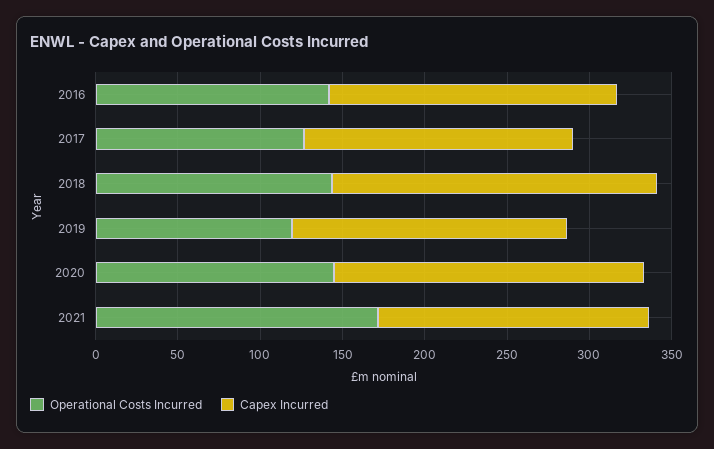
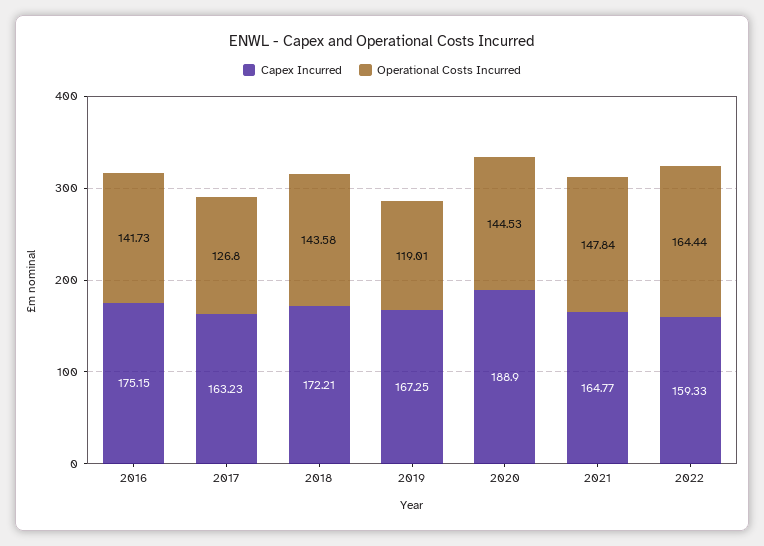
Capex Incurred, 2018: 200 -> 172.21
Operational Costs Incurred, 2021: 170 -> 147.84
Capex Incurred, 2022: none -> 159.33
Operational Costs Incurred, 2022: none -> 164.44

